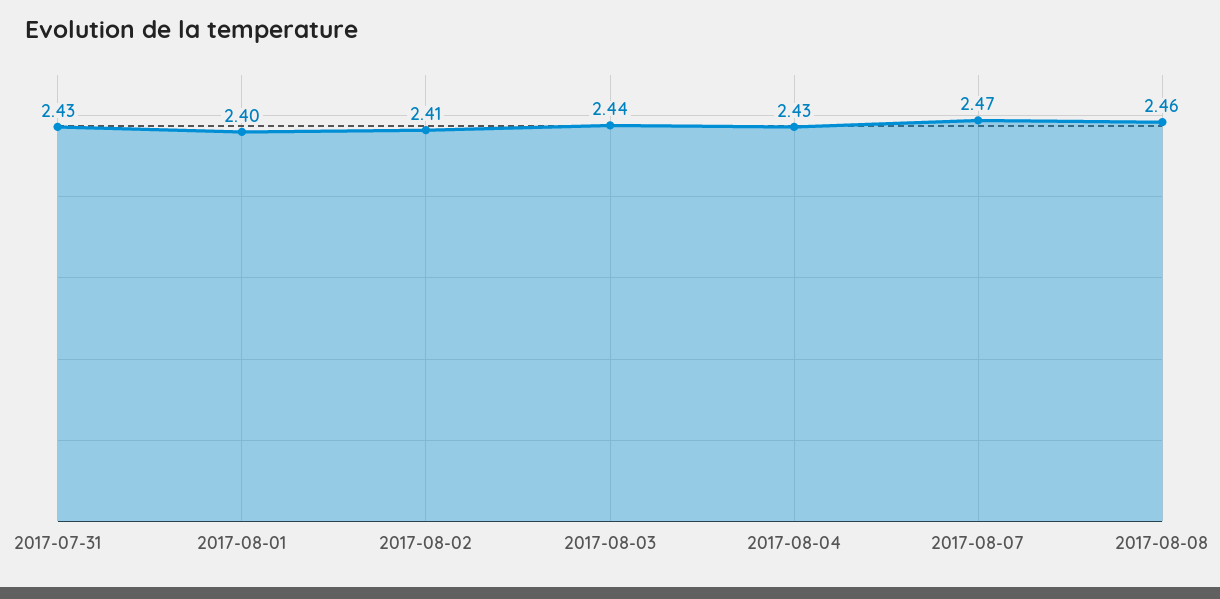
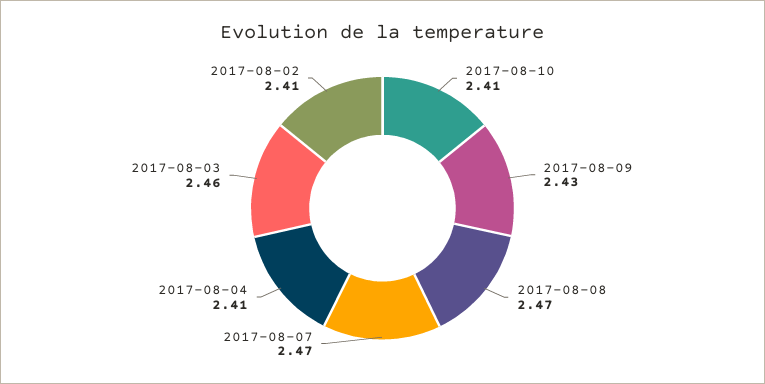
2017-07-31: 2.43 -> none
2017-08-01: 2.4 -> none
2017-08-03: 2.44 -> 2.46
2017-08-04: 2.43 -> 2.41
2017-08-08: 2.46 -> 2.47
2017-08-10: none -> 2.41
2017-08-09: none -> 2.43

